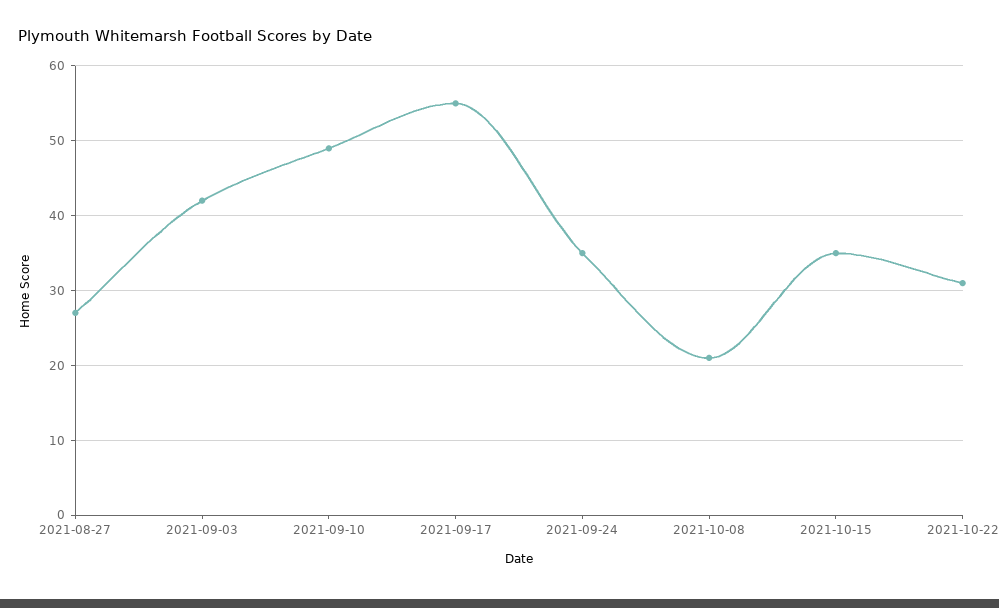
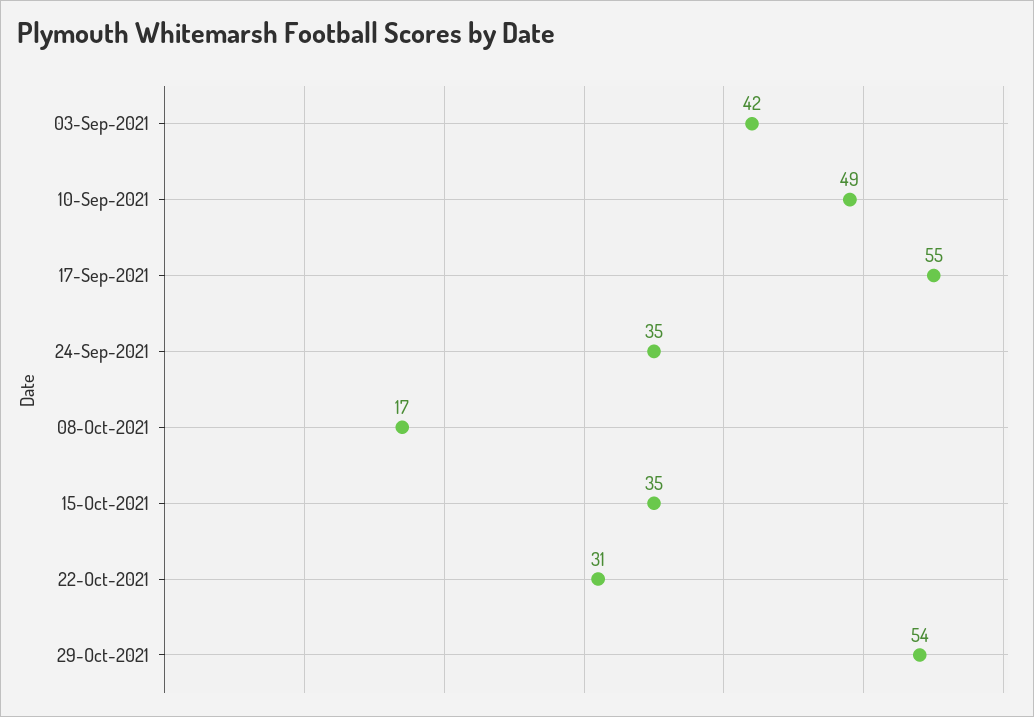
2021-08-27: 27 -> none
2021-10-08: 21 -> 17
29-Oct-2021: none -> 54

